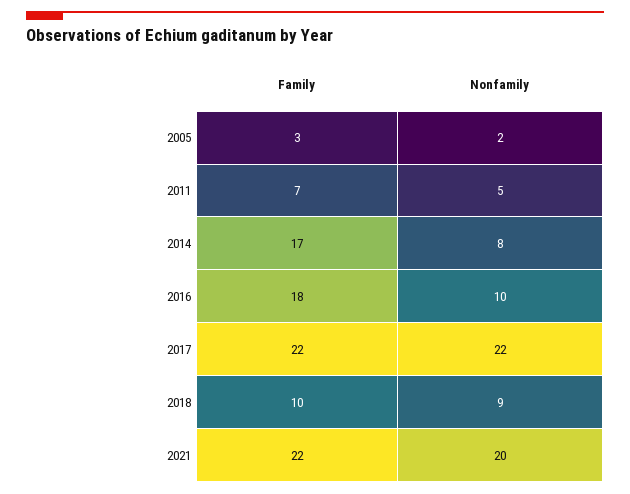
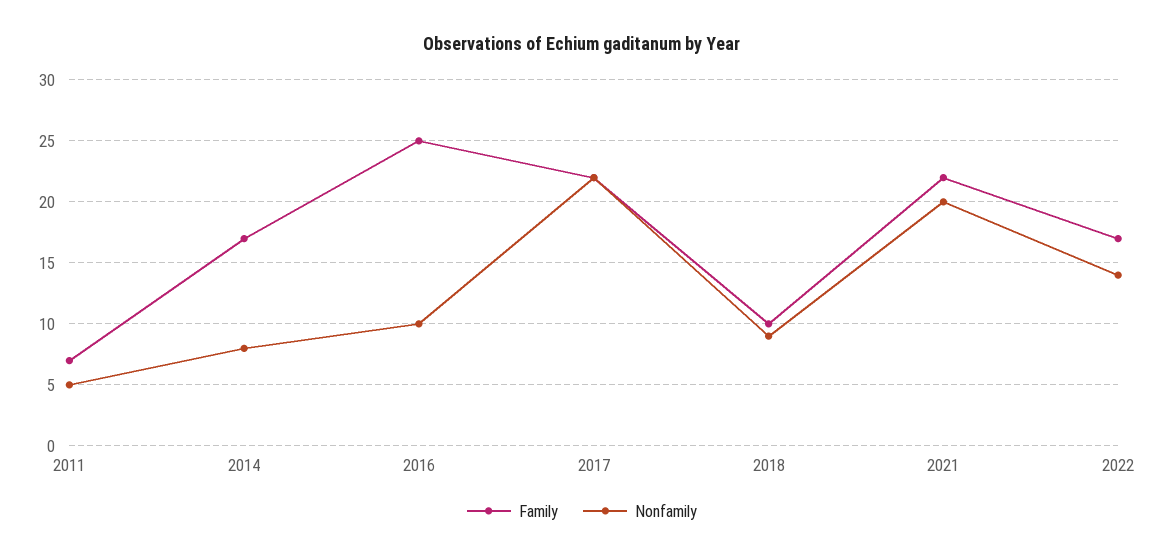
Family, 2005: 3 -> none
Nonfamily, 2005: 2 -> none
Family, 2016: 18 -> 25
Family, 2022: none -> 17
Nonfamily, 2022: none -> 14

